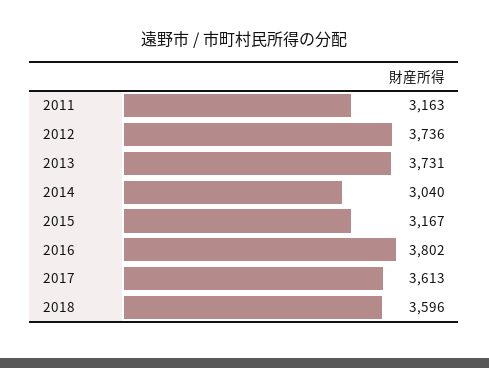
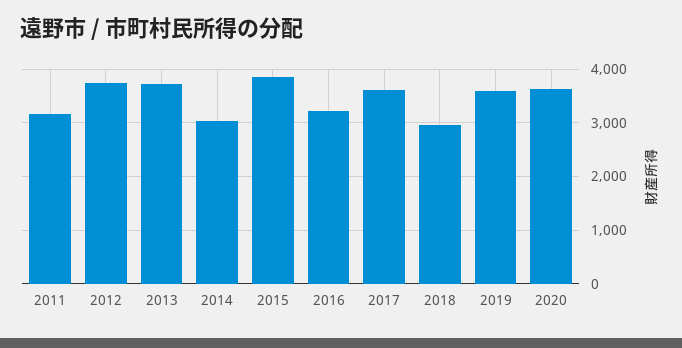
2015: 3167 -> 3800
2016: 3802 -> 3200
2018: 3596 -> 3000
2019: none -> 3600
2020: none -> 3600

